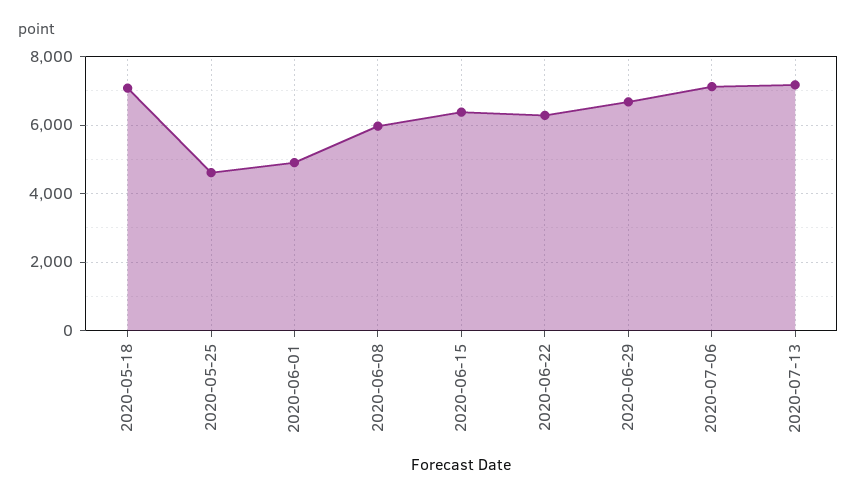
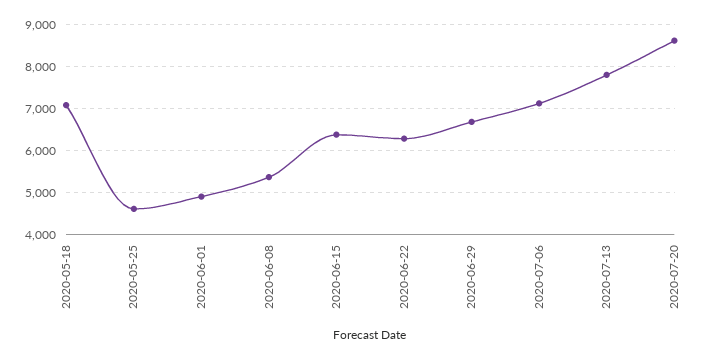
2020-06-08: 6000 -> 5400
2020-07-13: 7200 -> 7800
2020-07-20: none -> 8600

